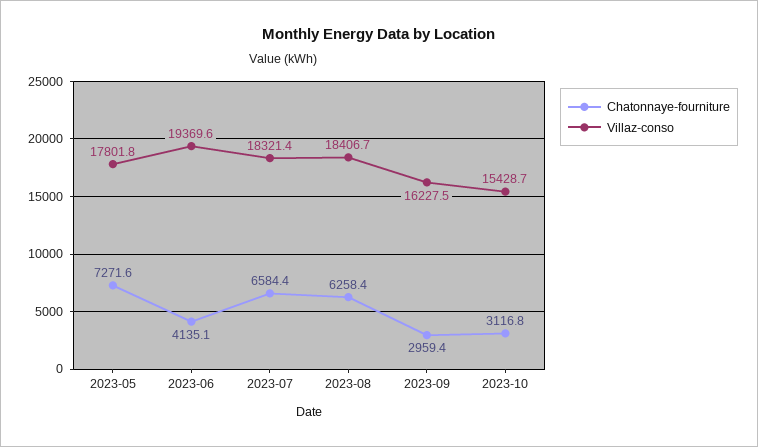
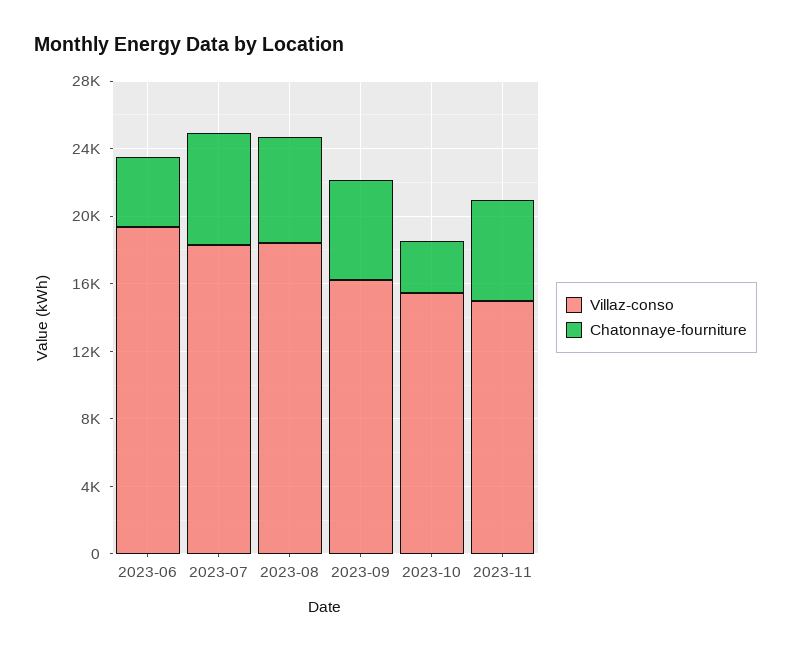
Chatonnaye-fourniture, 2023-05: 7271.6 -> none
Villaz-conso, 2023-05: 17801.8 -> none
Chatonnaye-fourniture, 2023-09: 2959.4 -> 6000
Villaz-conso, 2023-11: none -> 15000
Chatonnaye-fourniture, 2023-11: none -> 6000

